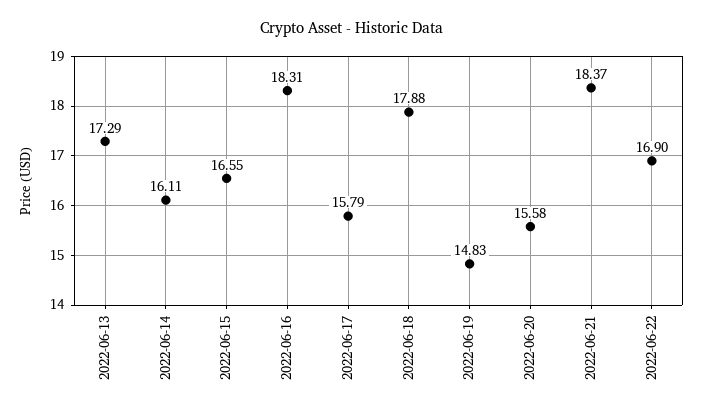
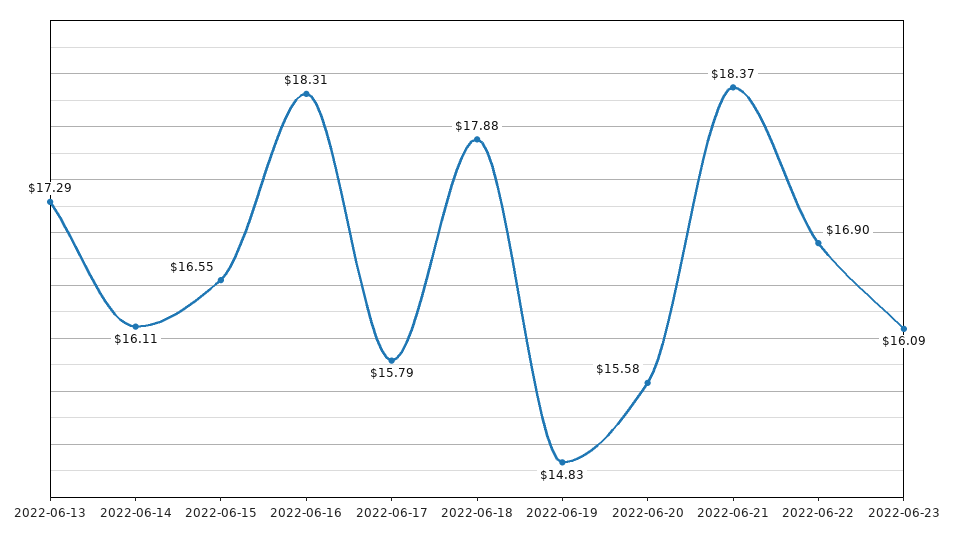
2022-06-23: none -> 16.09

